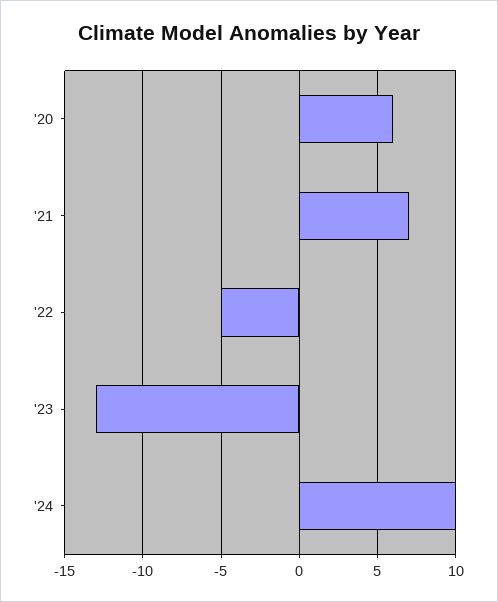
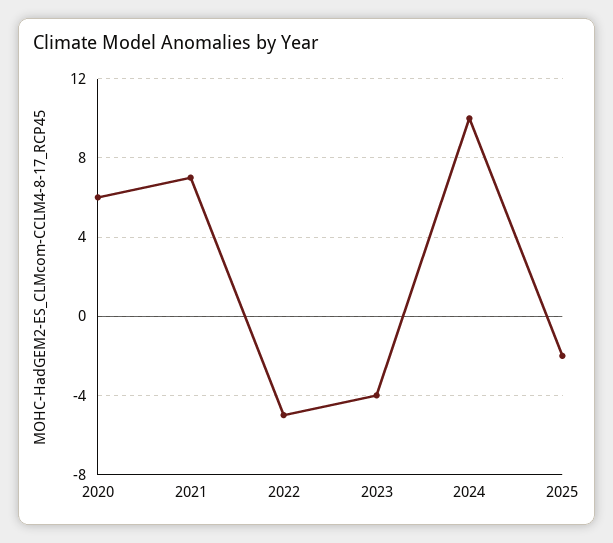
'23: -13 -> -4
2025: none -> -2

